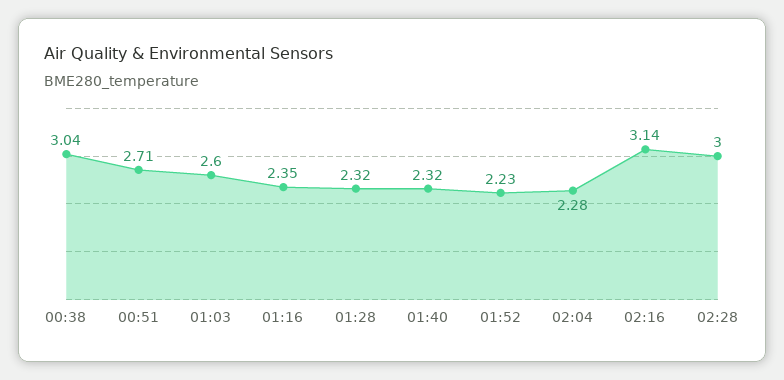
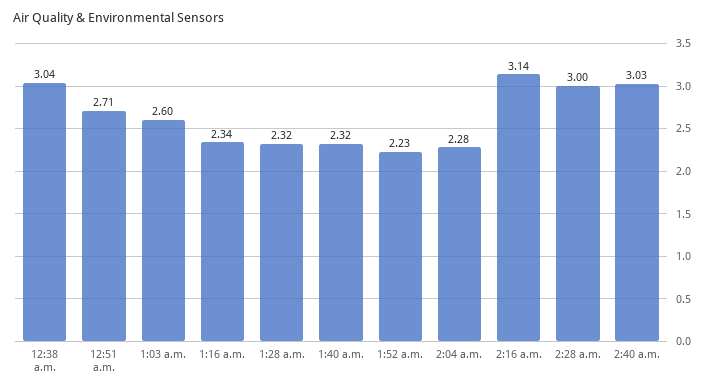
01:16: 2.35 -> 2.34
2:40 a.m.: none -> 3.03

